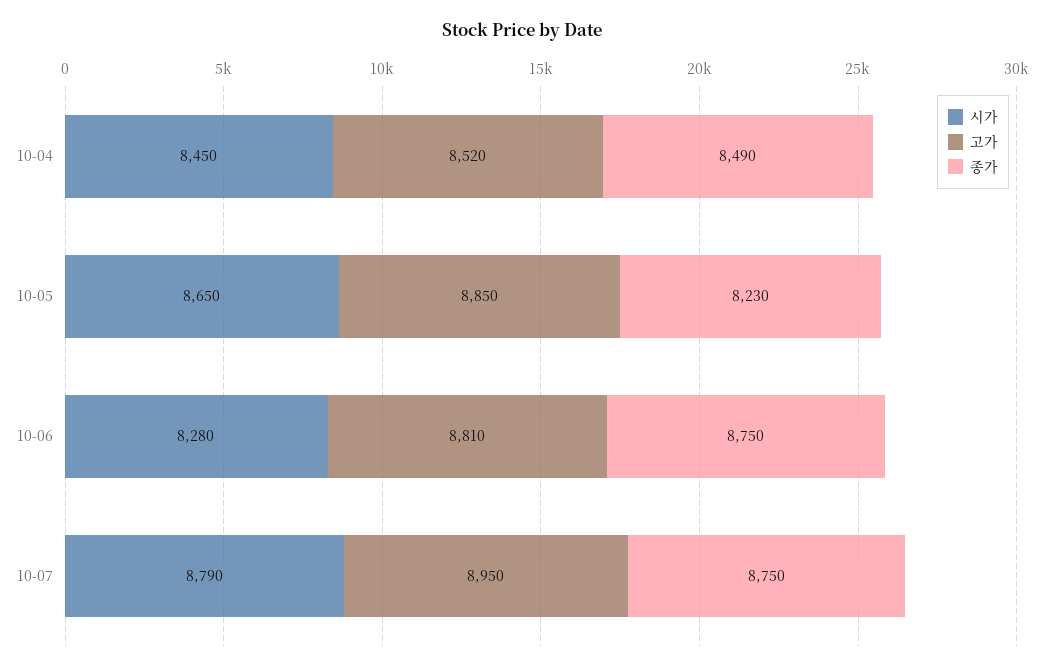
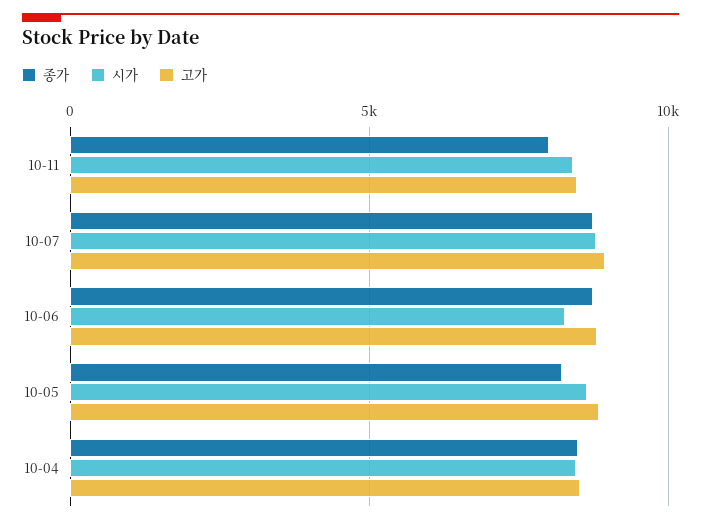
종가, 10-11: none -> 8000
시가, 10-11: none -> 8500
고가, 10-11: none -> 8500

